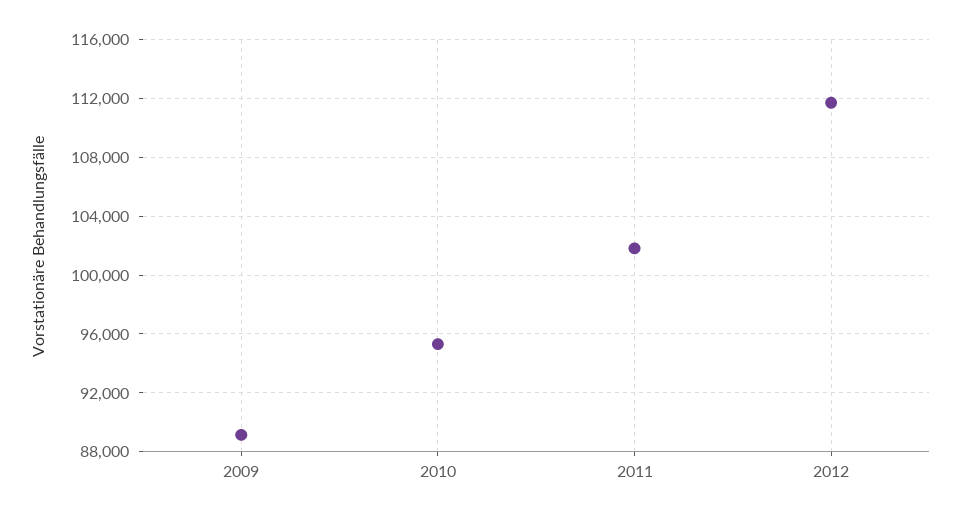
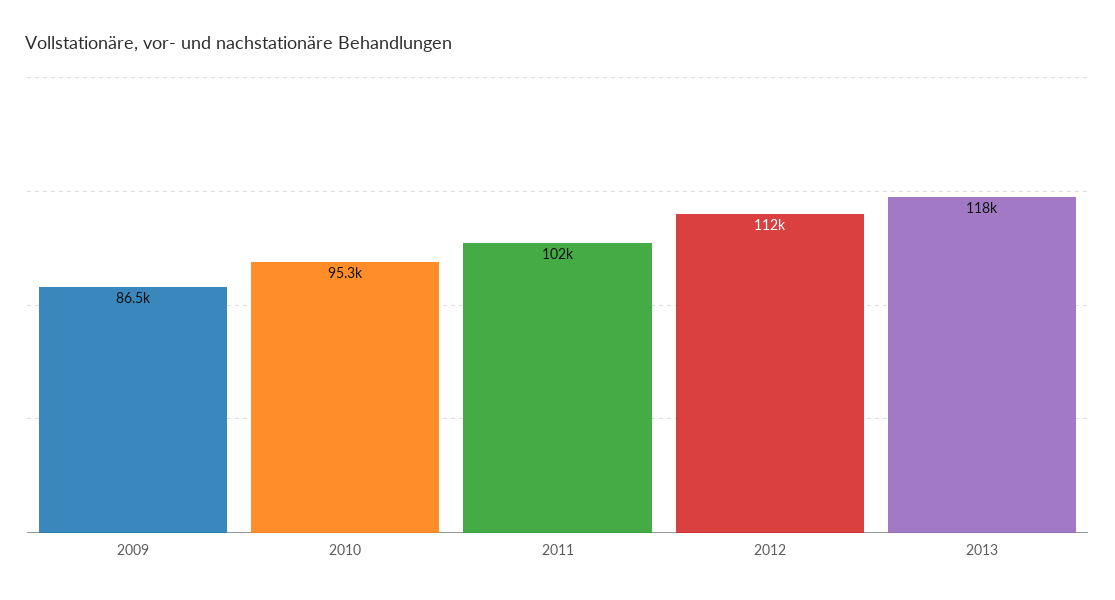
2009: 89000 -> 86500
2013: none -> 118000

